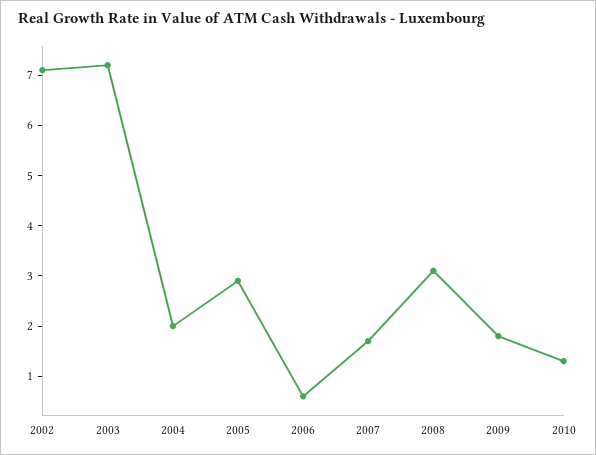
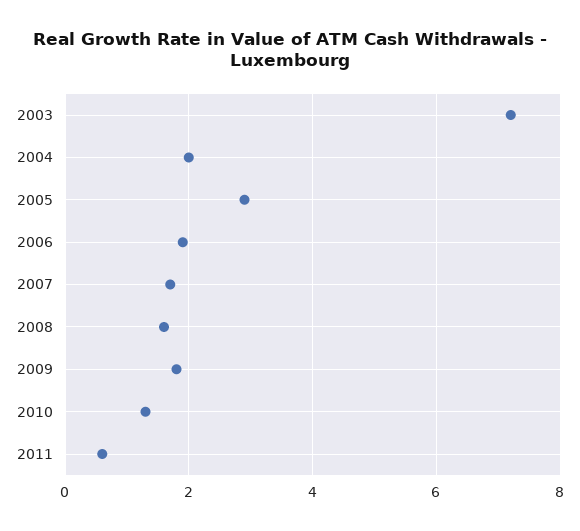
2002: 7 -> none
2006: 0.5 -> 2
2008: 3 -> 1.5
2011: none -> 0.5

